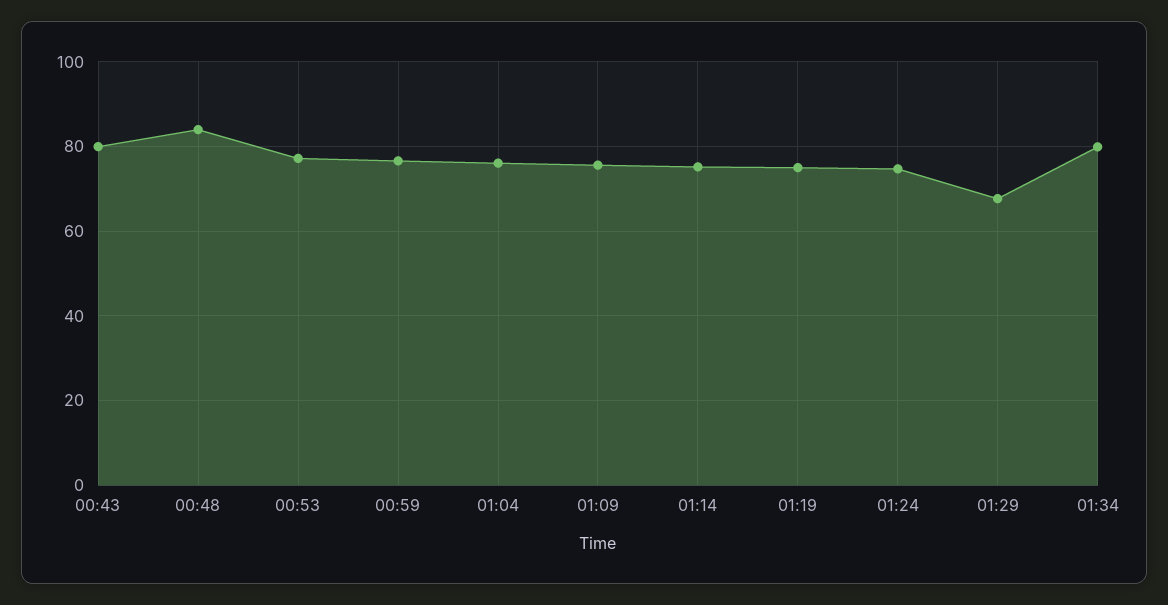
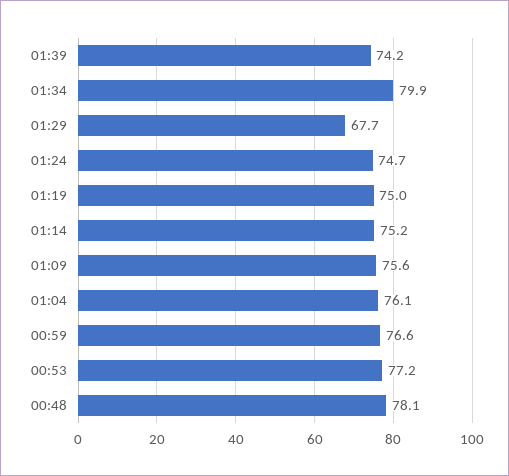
00:43: 80 -> none
00:48: 84 -> 78.1
01:39: none -> 74.2

